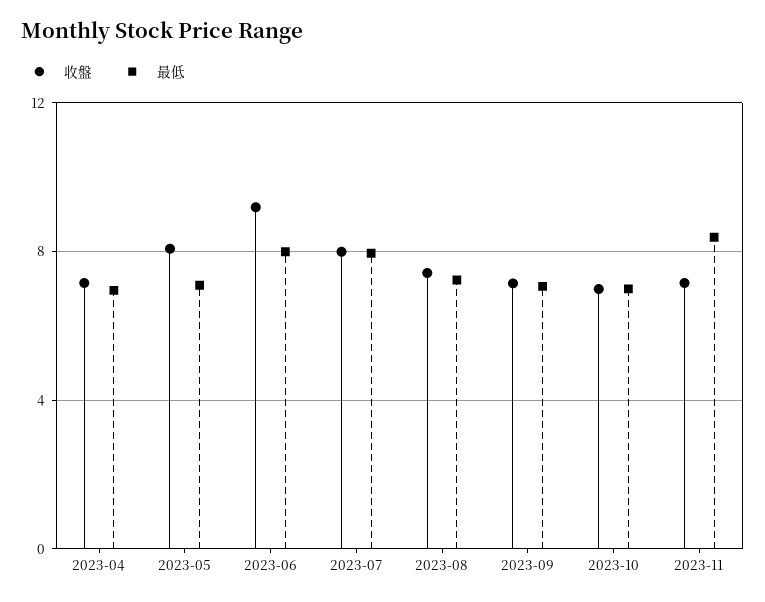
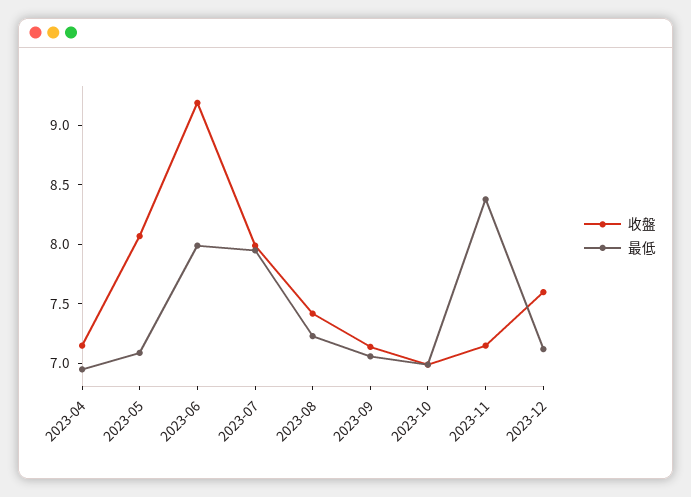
收盤, 2023-12: none -> 7.6
最低, 2023-12: none -> 7.1

